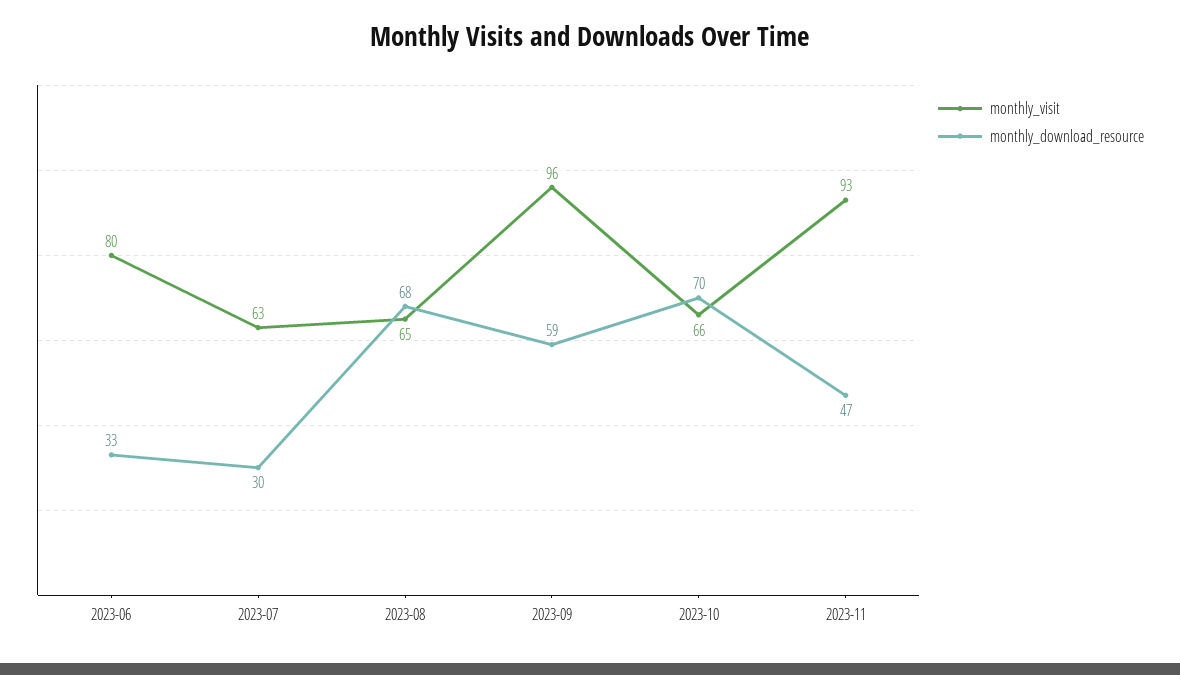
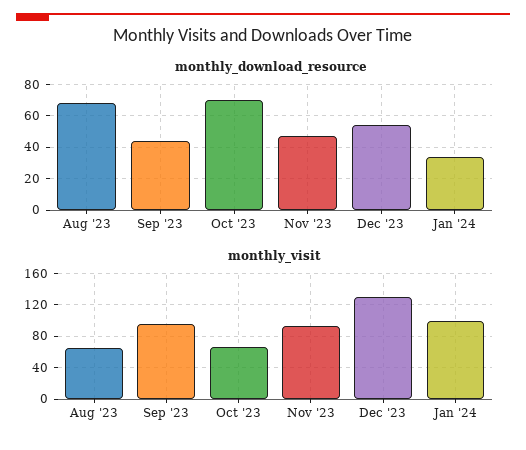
monthly_visit, 2023-06: 80 -> none
monthly_download_resource, 2023-06: 33 -> none
monthly_visit, 2023-07: 63 -> none
monthly_download_resource, 2023-07: 30 -> none
monthly_download_resource, 2023-09: 59 -> 45
monthly_download_resource, Dec '23: none -> 55
monthly_download_resource, Jan '24: none -> 35
monthly_visit, Dec '23: none -> 130
monthly_visit, Jan '24: none -> 100

